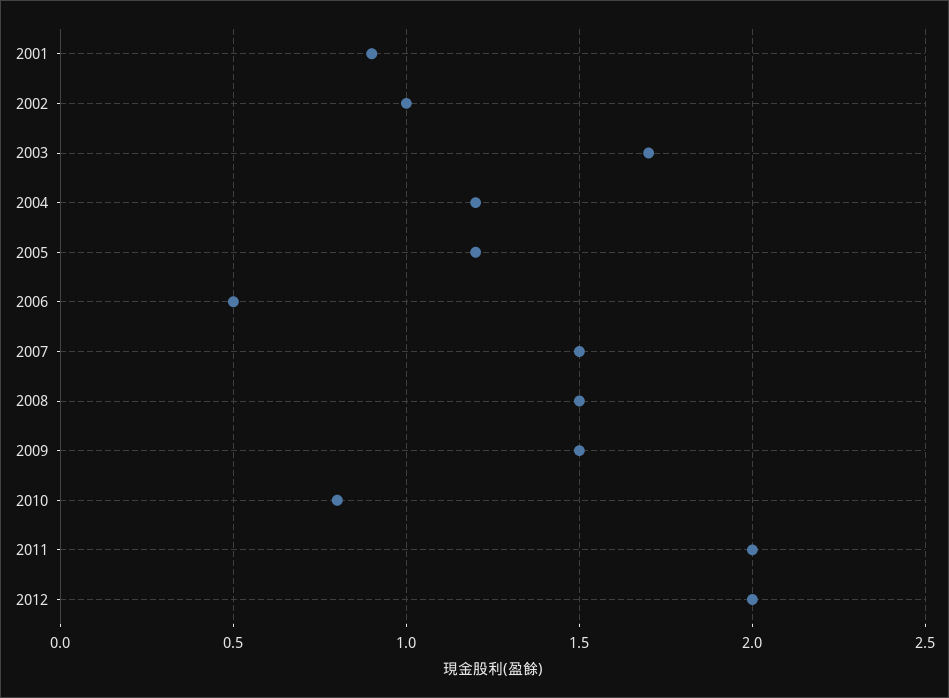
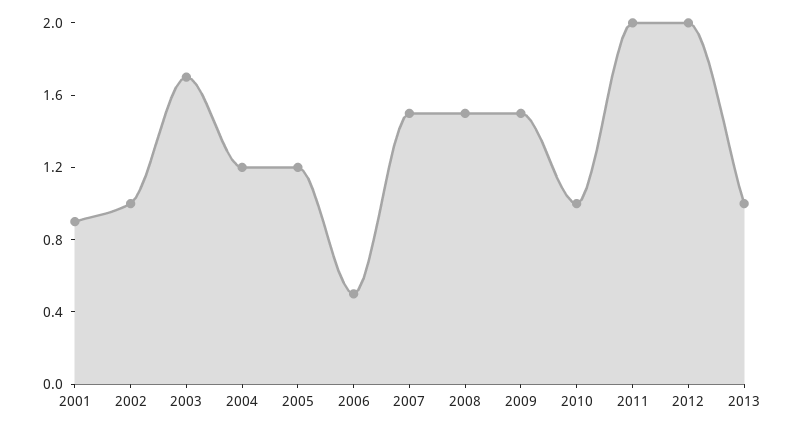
2010: 0.8 -> 1
2013: none -> 1

